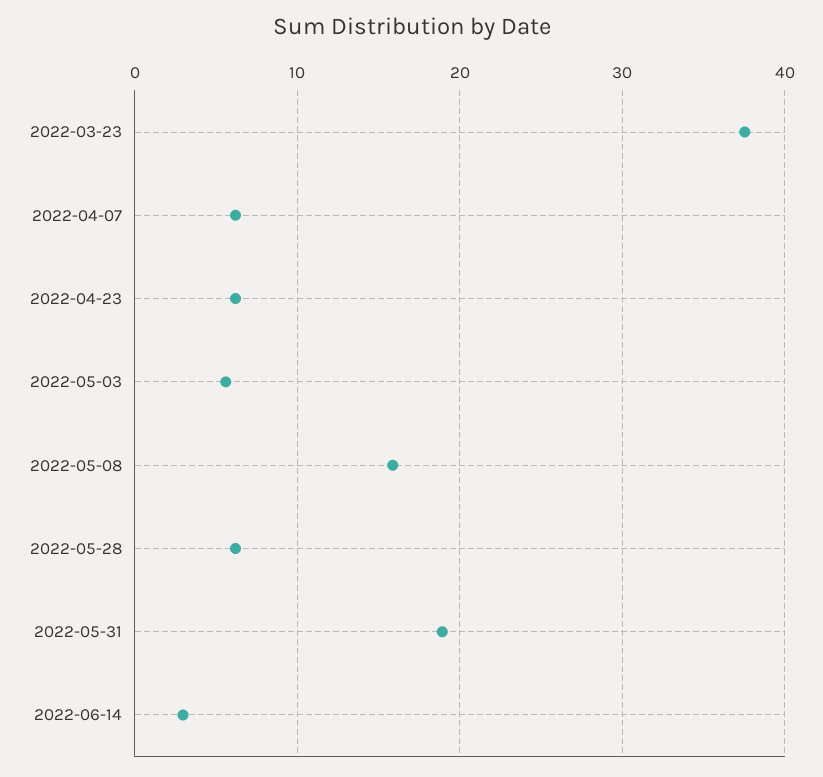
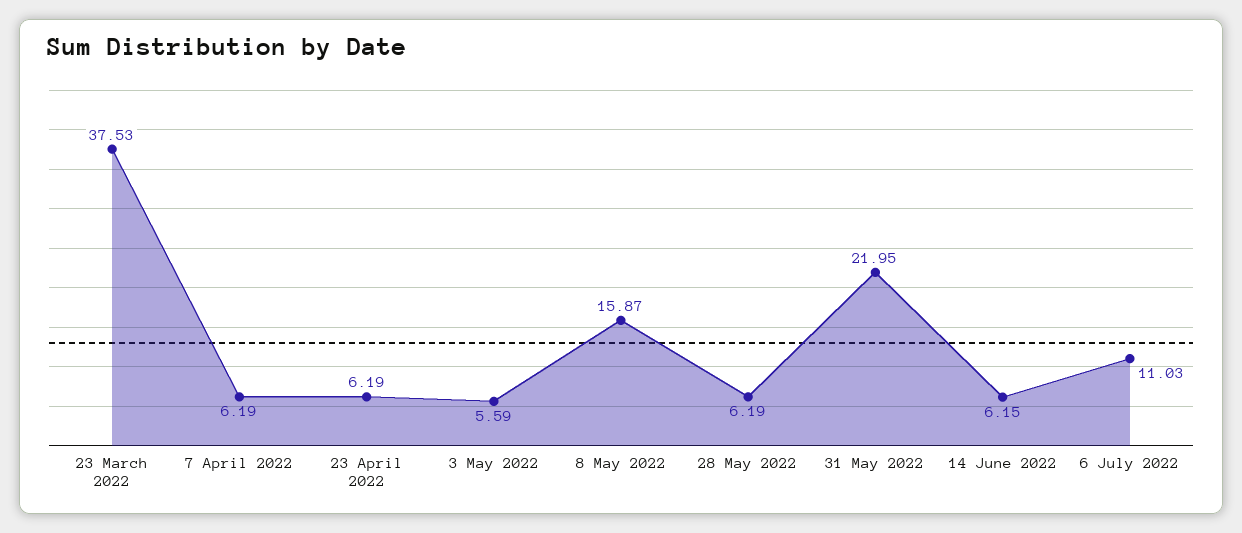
2022-05-31: 19 -> 21.95
2022-06-14: 3 -> 6.15
6 July 2022: none -> 11.03

